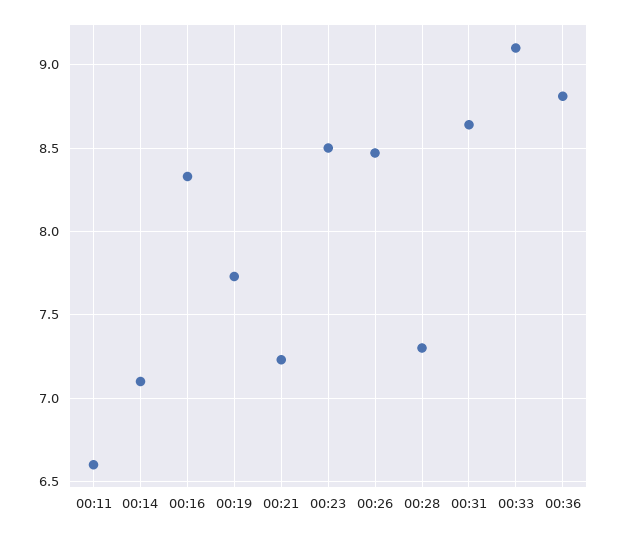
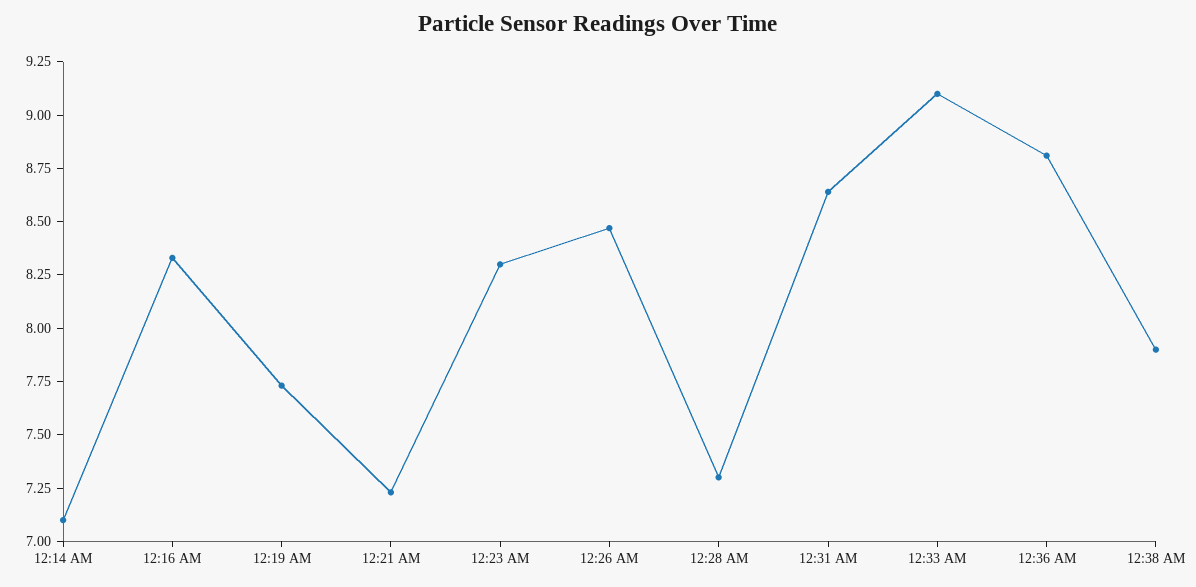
00:11: 6.6 -> none
00:23: 8.5 -> 8.3
12:38 AM: none -> 7.9

